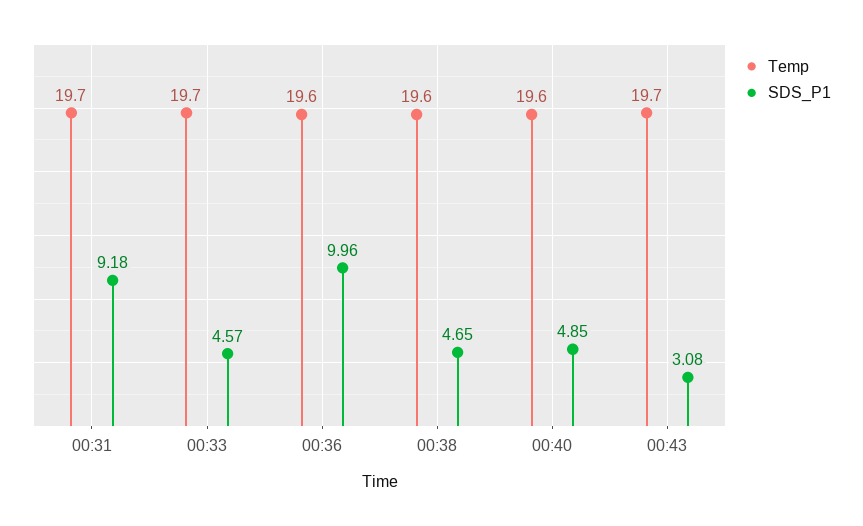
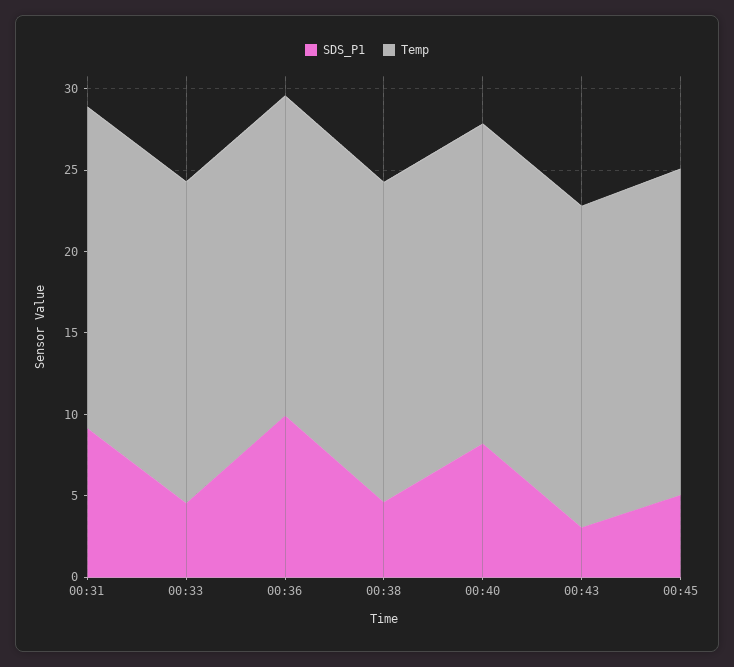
SDS_P1, 00:40: 4.85 -> 8
SDS_P1, 00:45: none -> 5
Temp, 00:45: none -> 20

